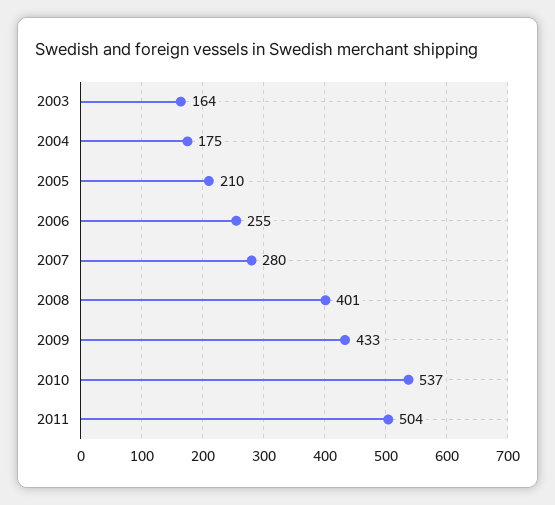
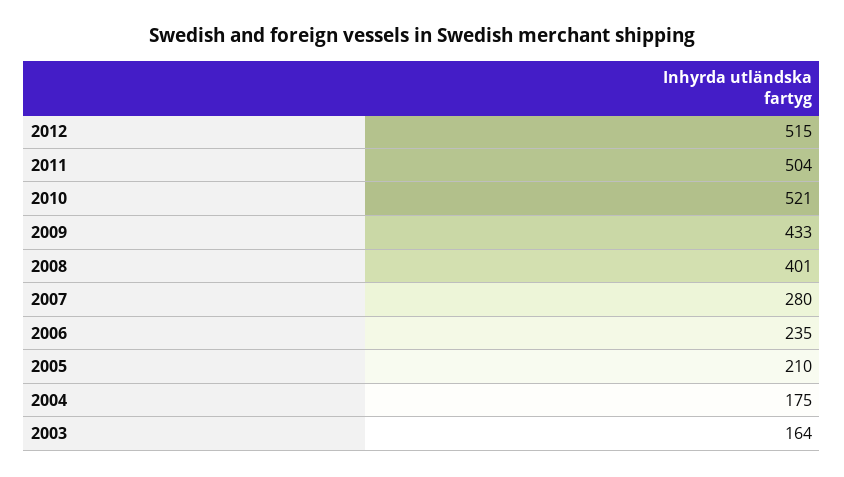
2006: 255 -> 235
2010: 537 -> 521
2012: none -> 515

